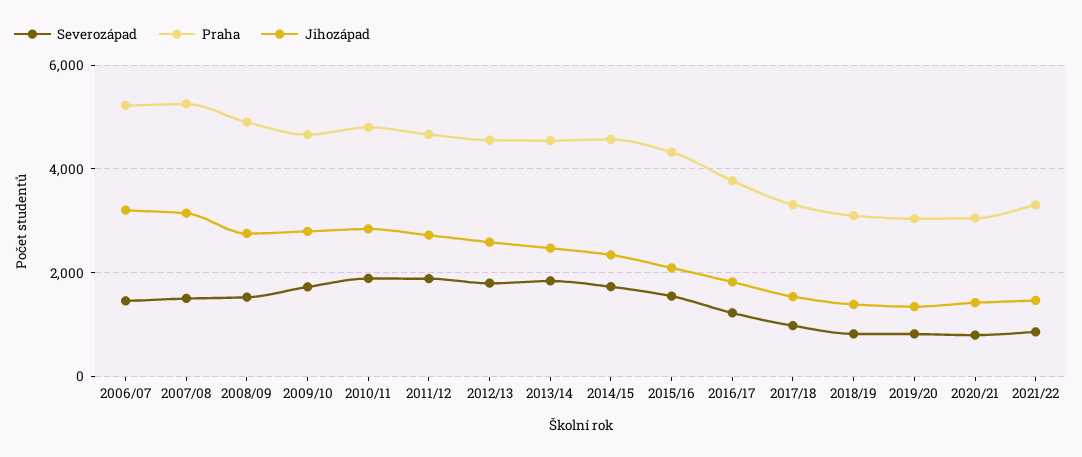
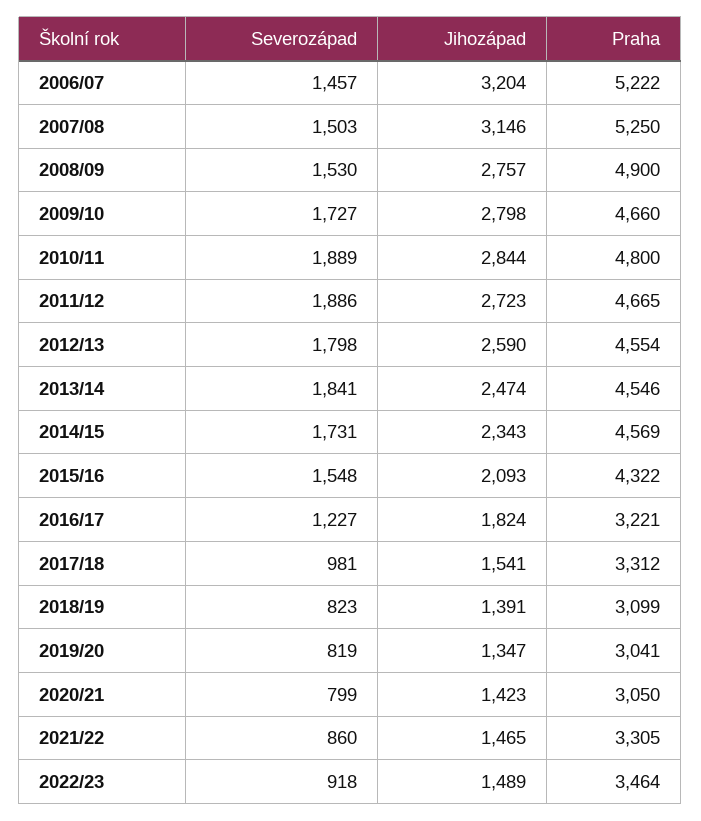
Praha, 2016/17: 3800 -> 3221
Severozápad, 2022/23: none -> 918
Jihozápad, 2022/23: none -> 1489
Praha, 2022/23: none -> 3464

